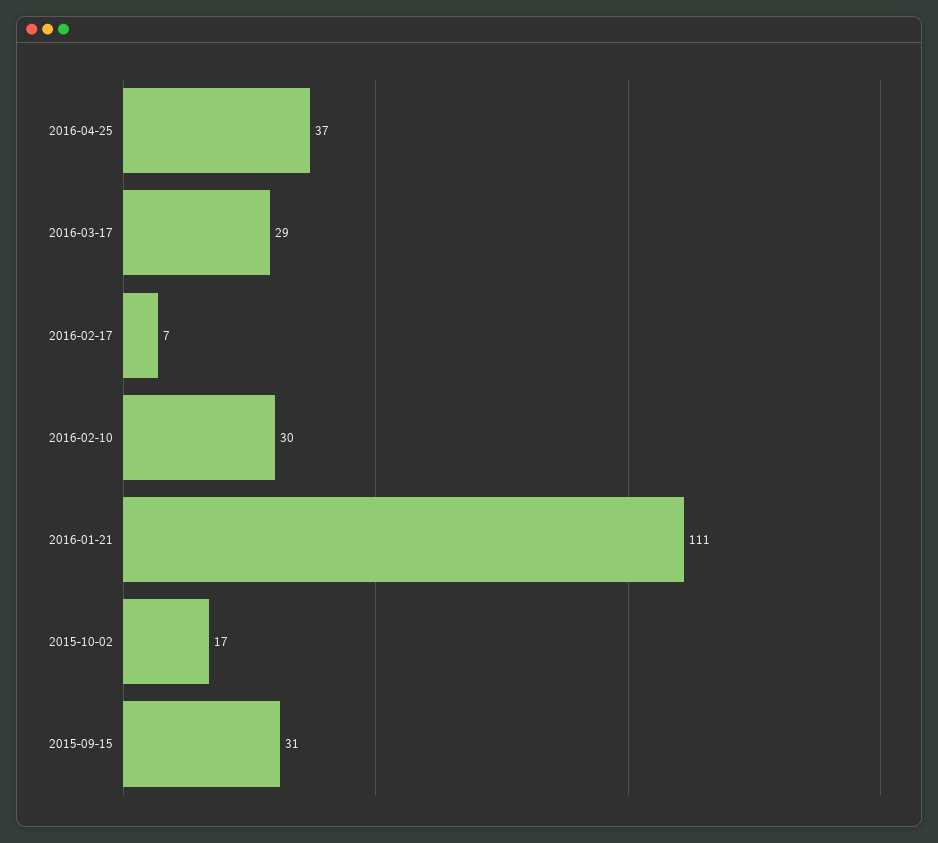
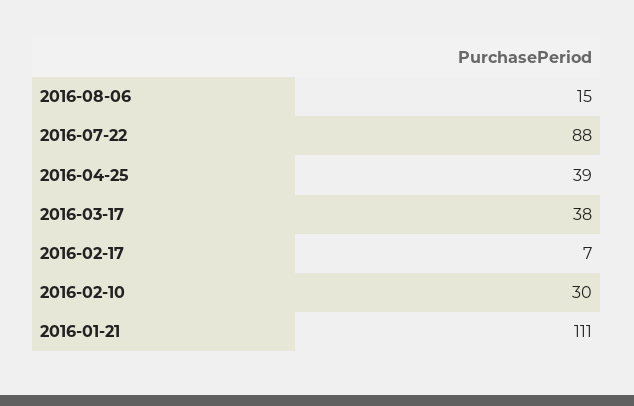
2016-04-25: 37 -> 39
2016-03-17: 29 -> 38
2015-10-02: 17 -> none
2015-09-15: 31 -> none
2016-08-06: none -> 15
2016-07-22: none -> 88

